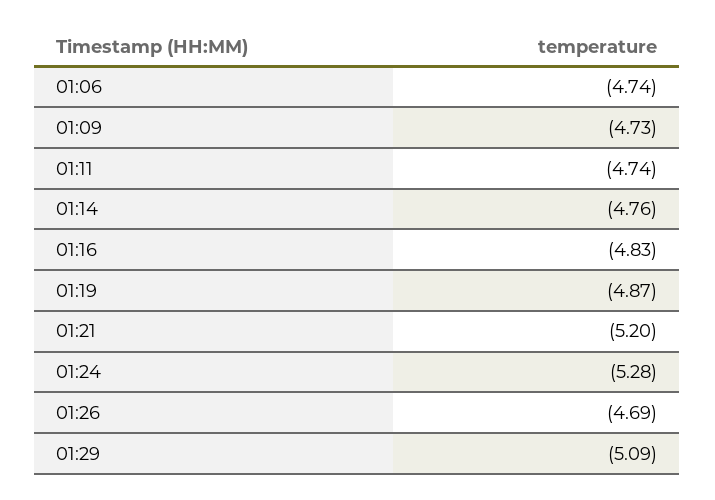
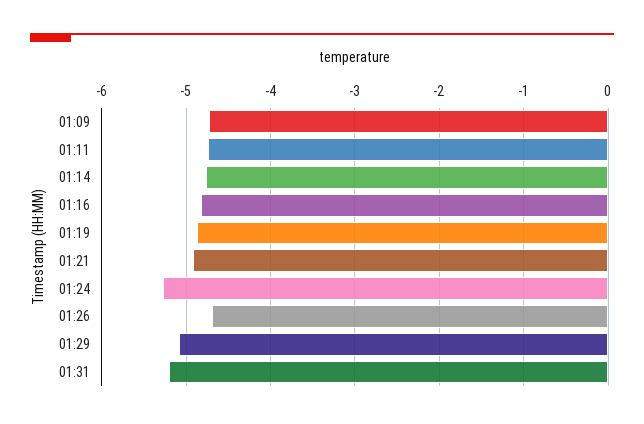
01:06: -4.74 -> none
01:21: -5.2 -> -4.9
01:31: none -> -5.2

